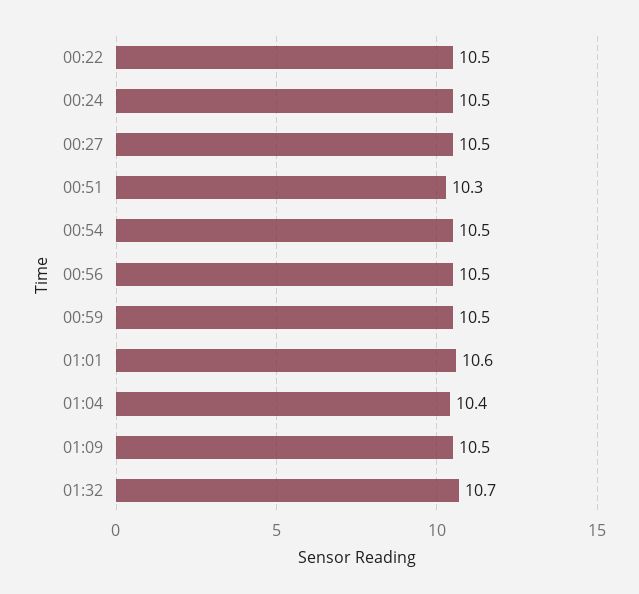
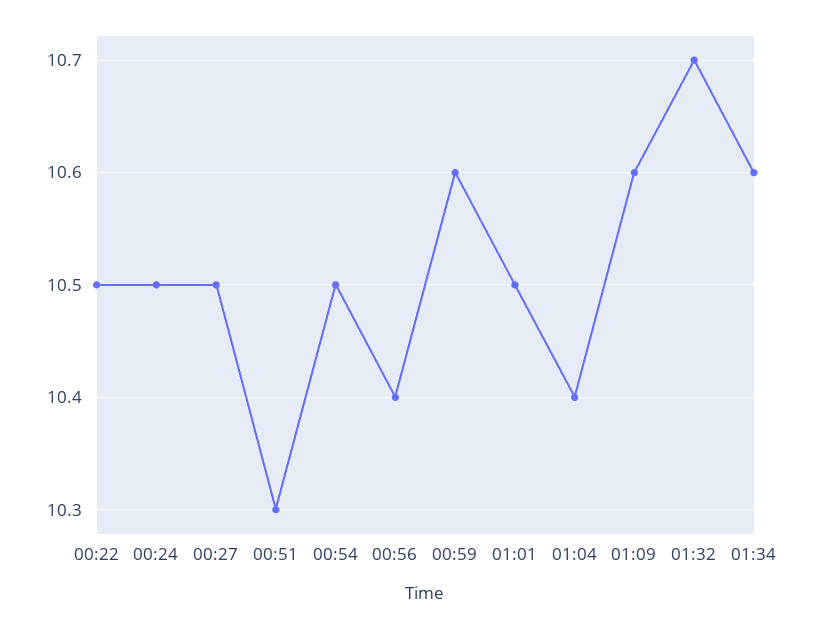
00:56: 10.5 -> 10.4
00:59: 10.5 -> 10.6
01:01: 10.6 -> 10.5
01:09: 10.5 -> 10.6
01:34: none -> 10.6

